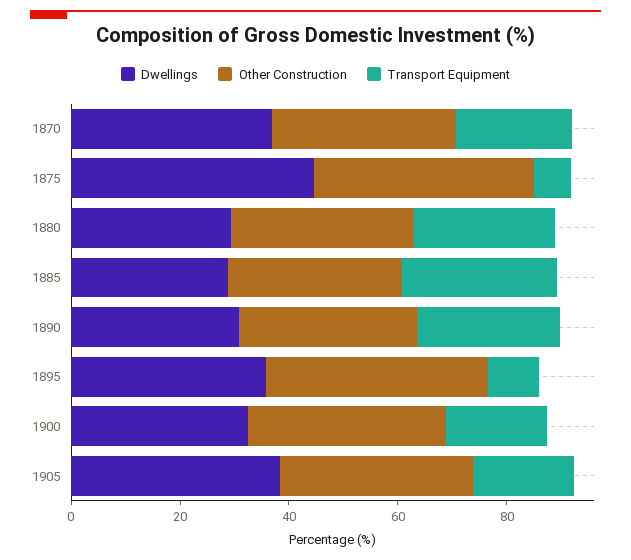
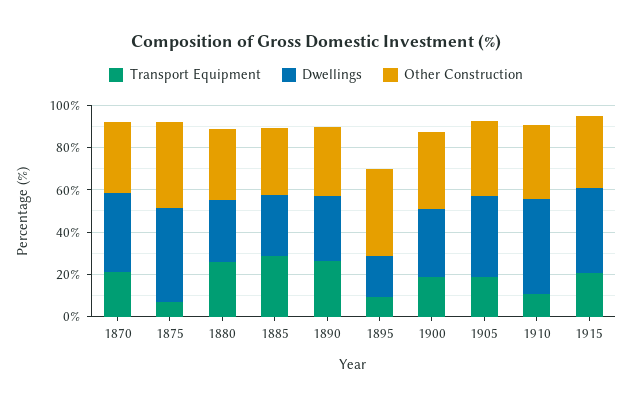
Dwellings, 1895: 35 -> 20
Transport Equipment, 1910: none -> 10
Dwellings, 1910: none -> 45
Other Construction, 1910: none -> 35
Transport Equipment, 1915: none -> 20
Dwellings, 1915: none -> 40
Other Construction, 1915: none -> 35

